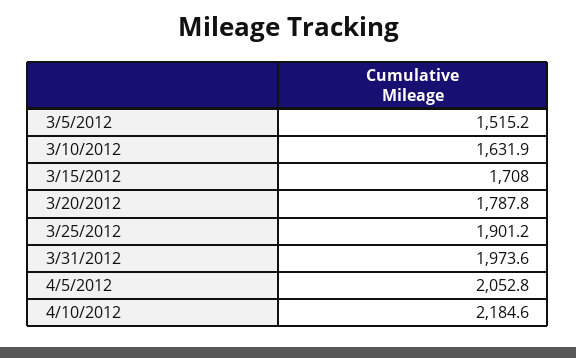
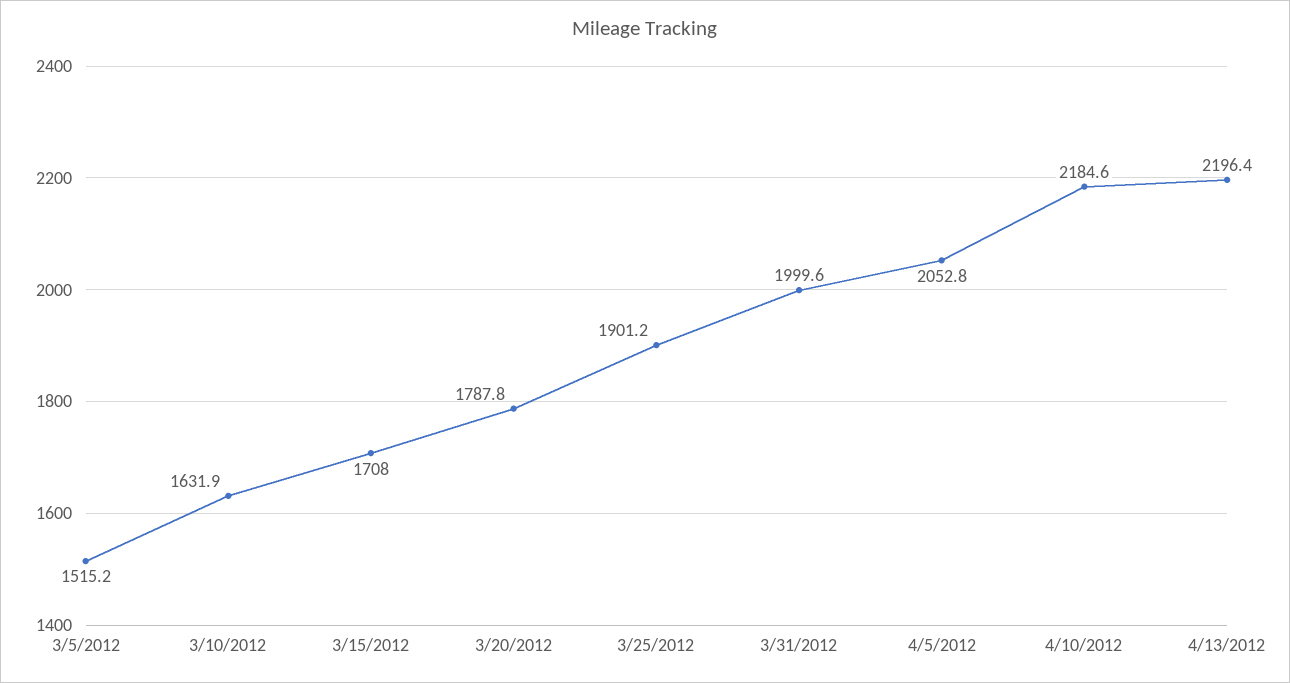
3/31/2012: 1973.6 -> 1999.6
4/13/2012: none -> 2196.4

